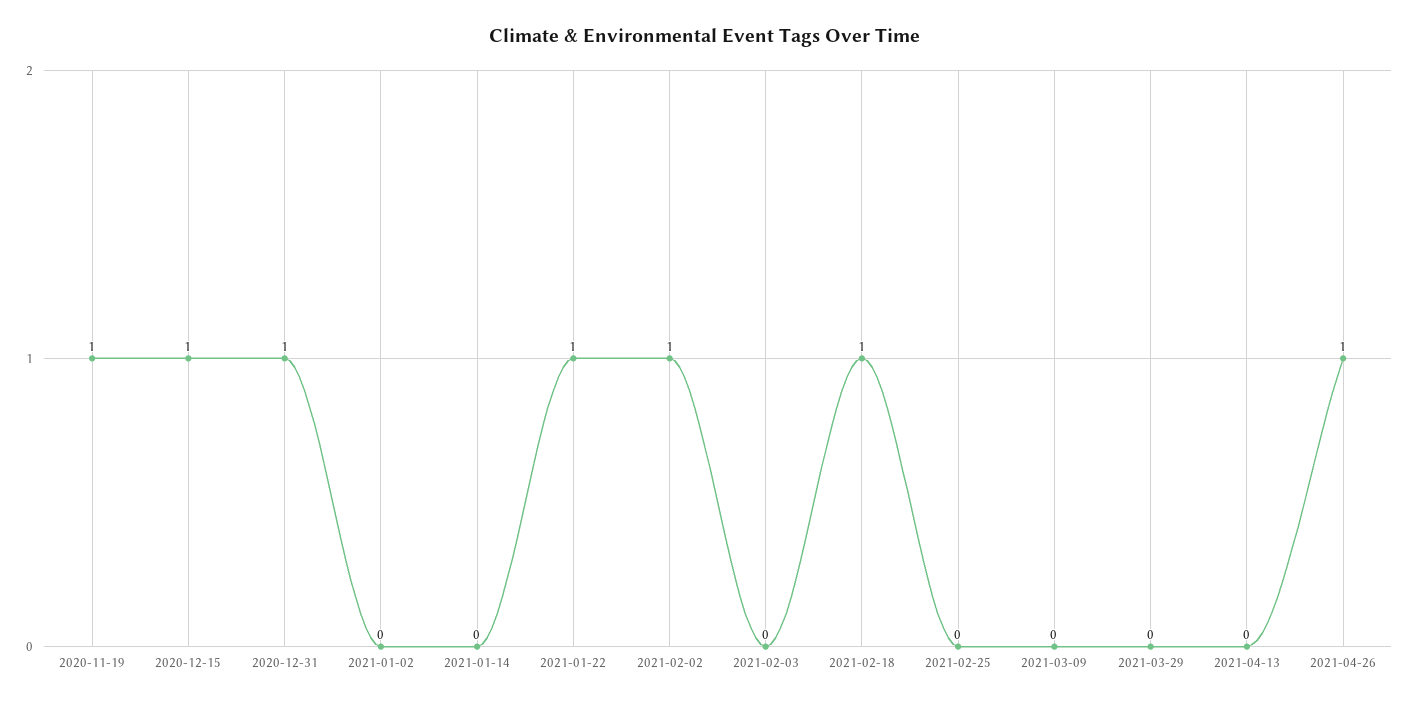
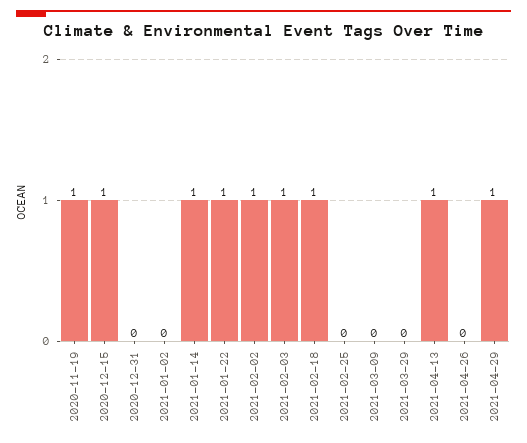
2020-12-31: 1 -> 0
2021-01-14: 0 -> 1
2021-02-03: 0 -> 1
2021-04-13: 0 -> 1
2021-04-26: 1 -> 0
2021-04-29: none -> 1

